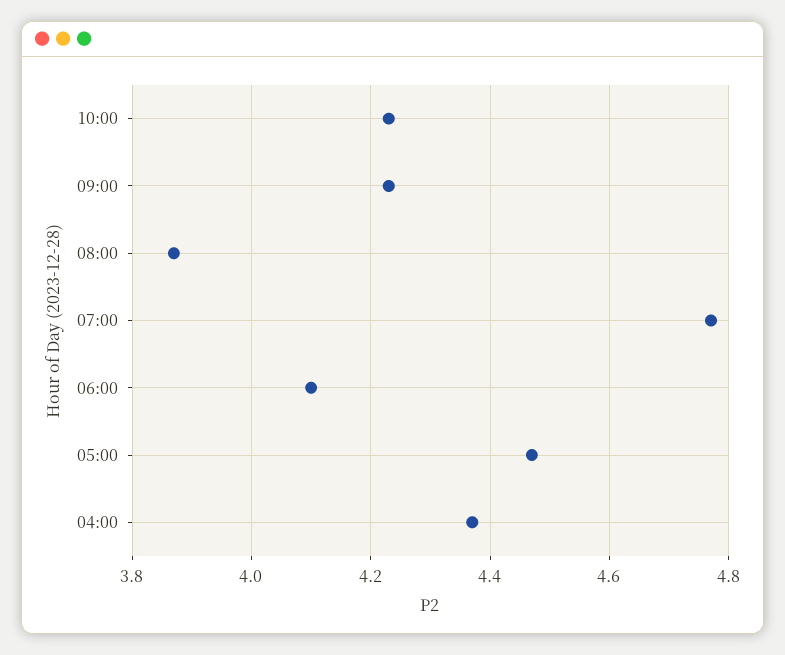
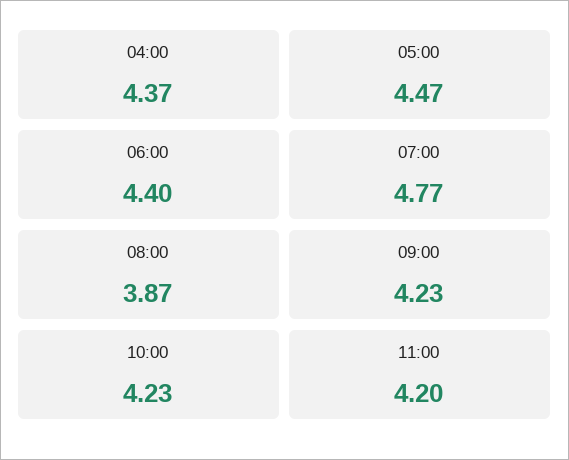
06:00: 4.1 -> 4.4
11:00: none -> 4.2

